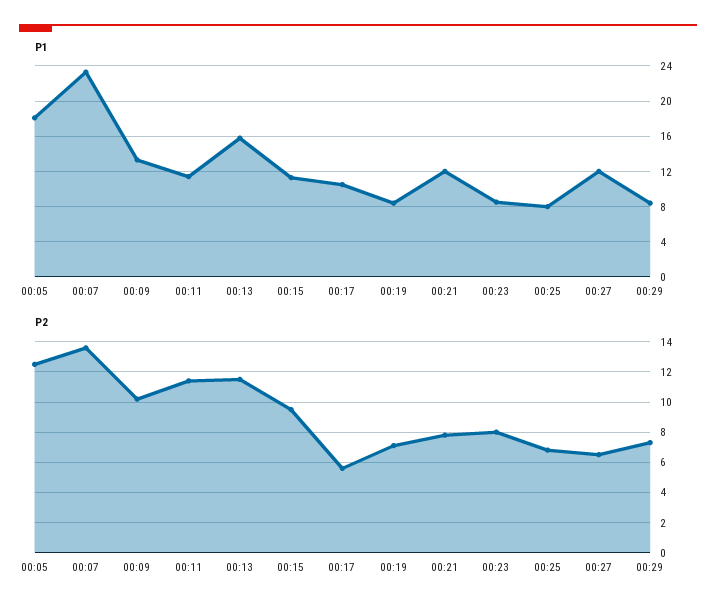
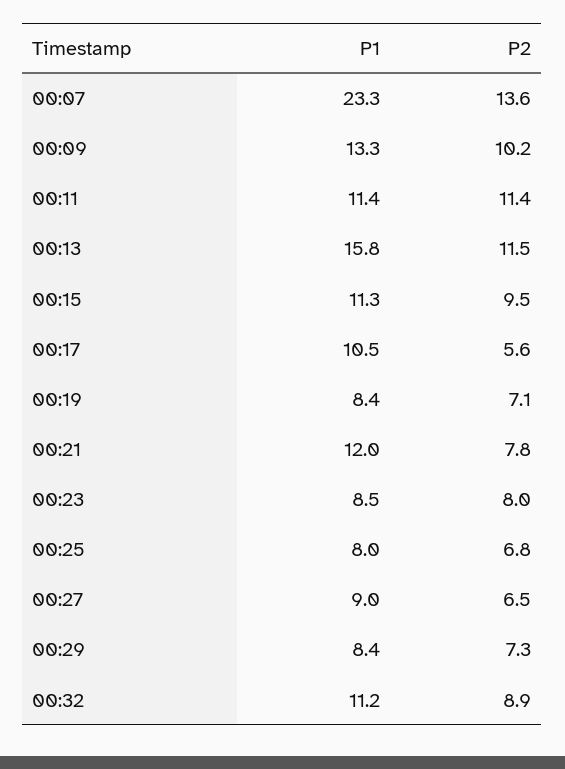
P1, 00:05: 18 -> none
P1, 00:27: 12 -> 9
P2, 00:05: 12.5 -> none
P1, 00:32: none -> 11.2
P2, 00:32: none -> 8.9

